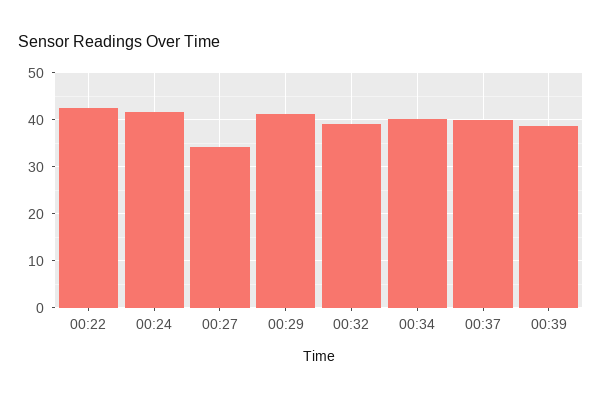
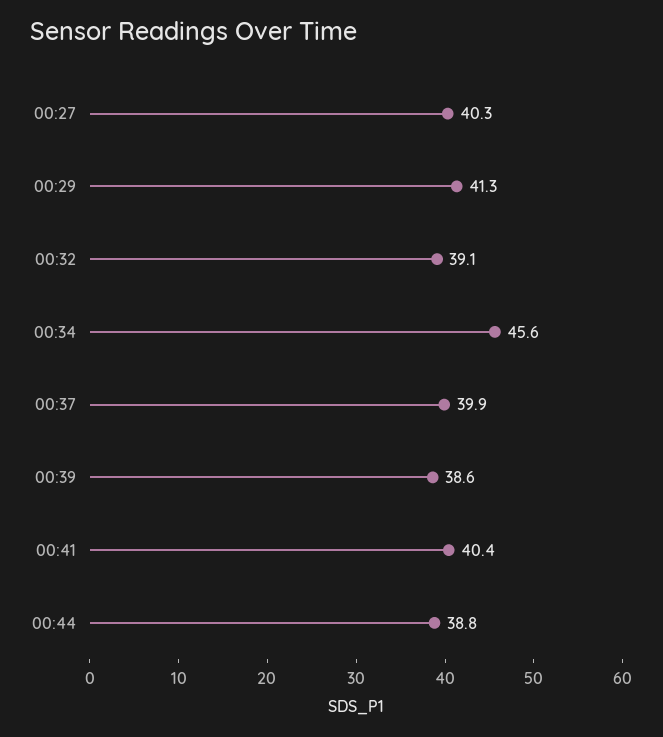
00:22: 42 -> none
00:24: 42 -> none
00:27: 34 -> 40.3
00:34: 40 -> 45.6
00:41: none -> 40.4
00:44: none -> 38.8

